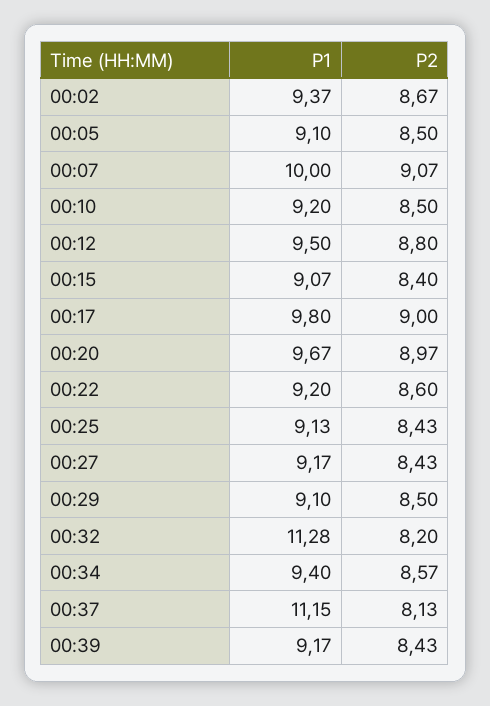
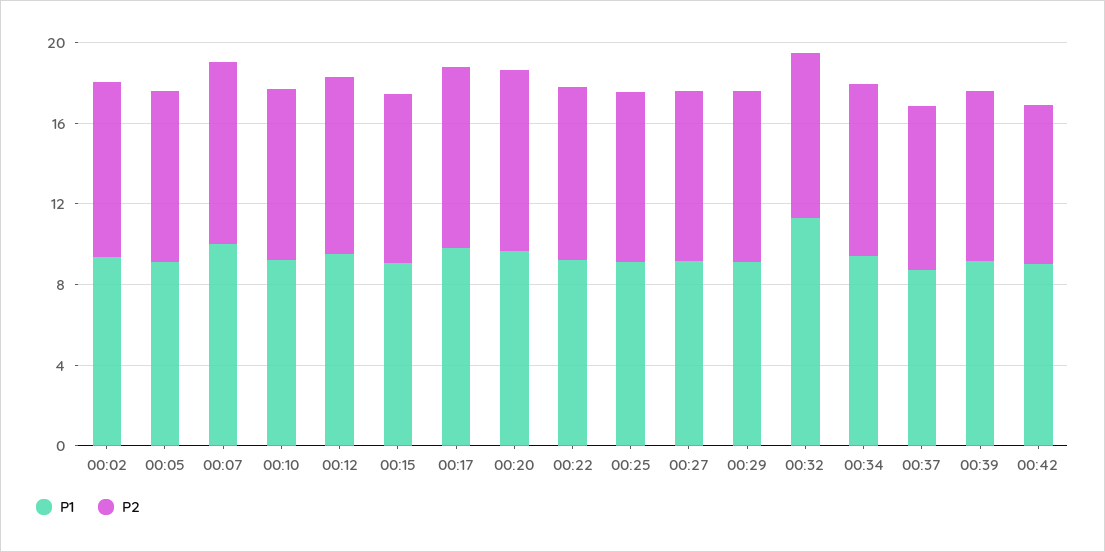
P1, 00:37: 11.15 -> 9
P1, 00:42: none -> 9
P2, 00:42: none -> 8

